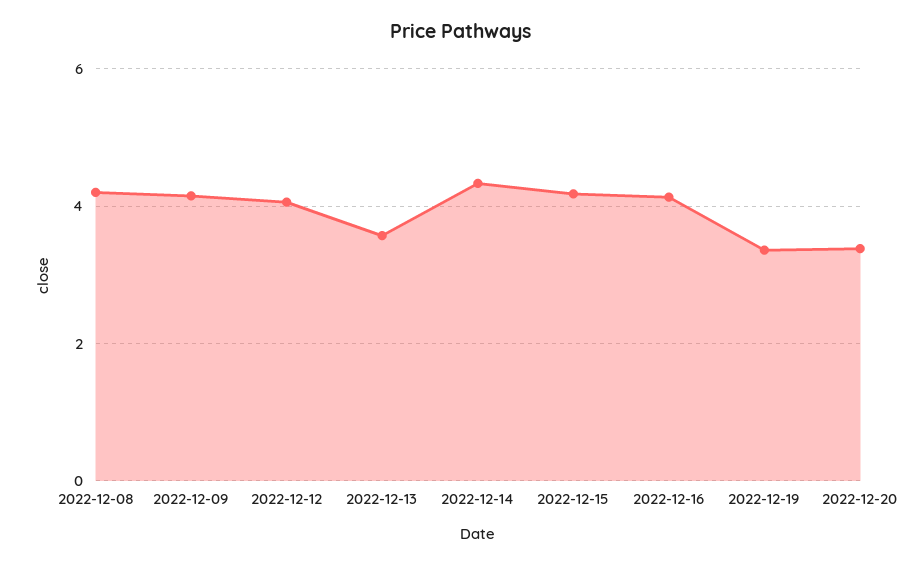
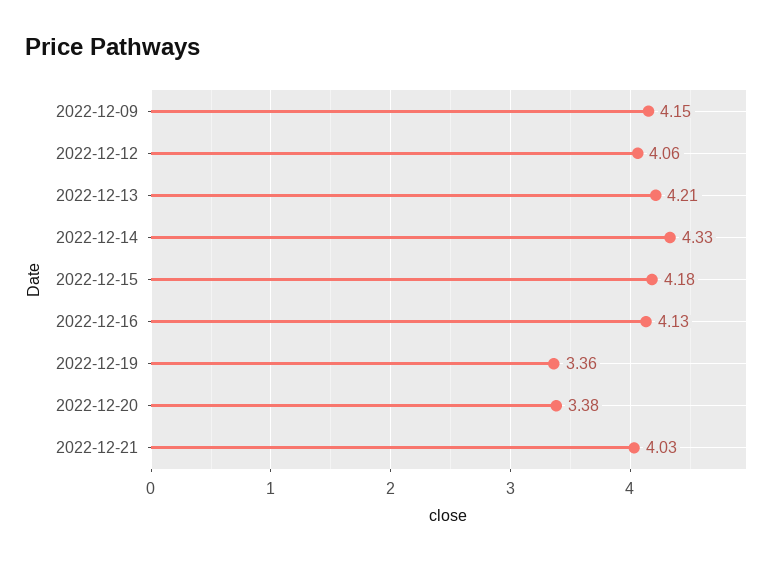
2022-12-08: 4.2 -> none
2022-12-13: 3.6 -> 4.21
2022-12-21: none -> 4.03

